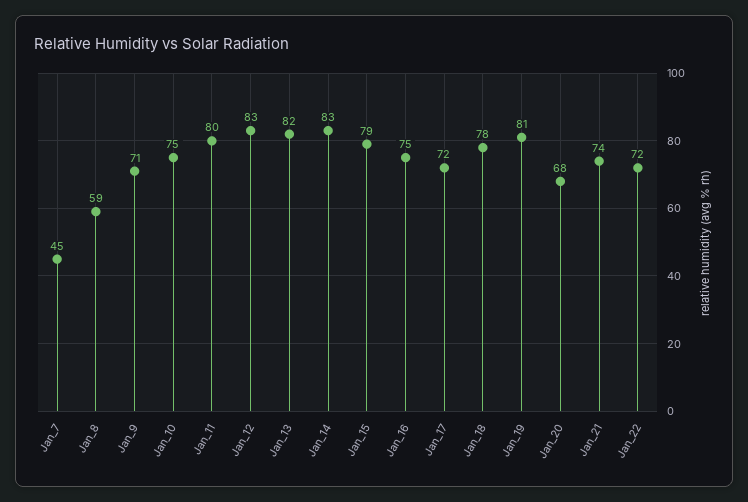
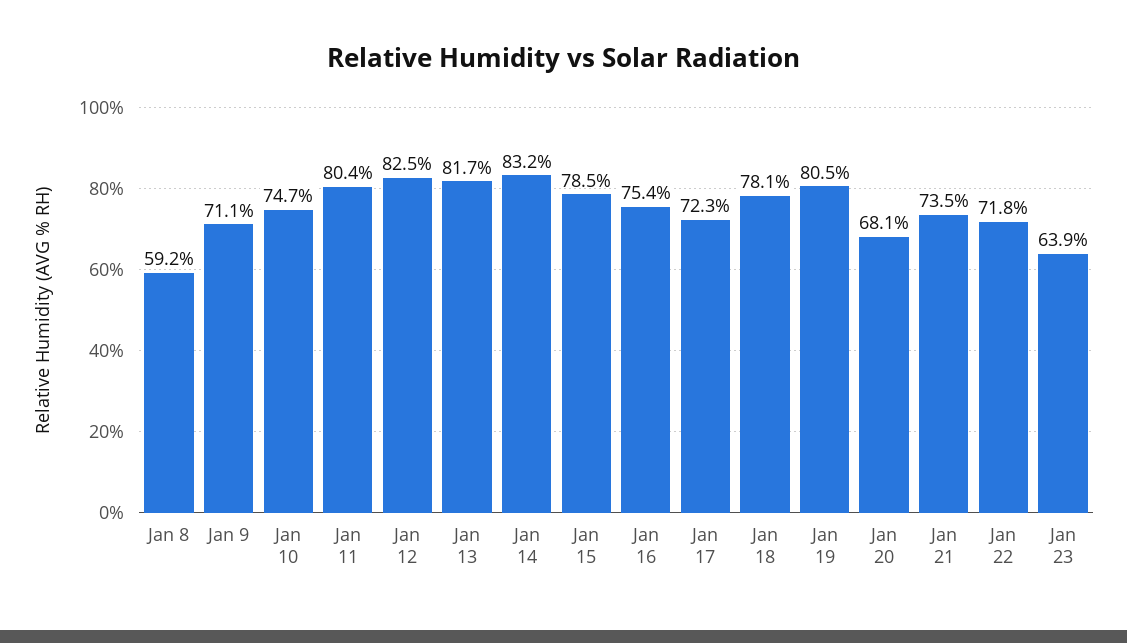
Jan_7: 45 -> none
Jan 23: none -> 63.9

